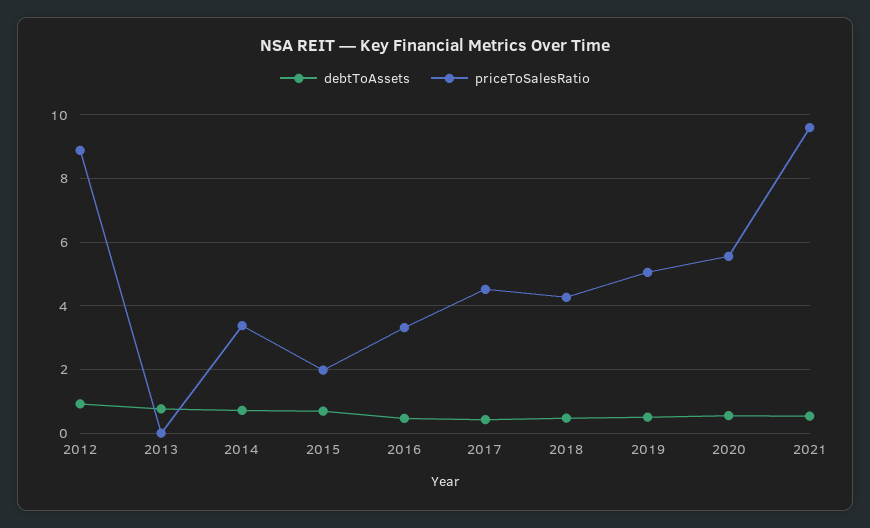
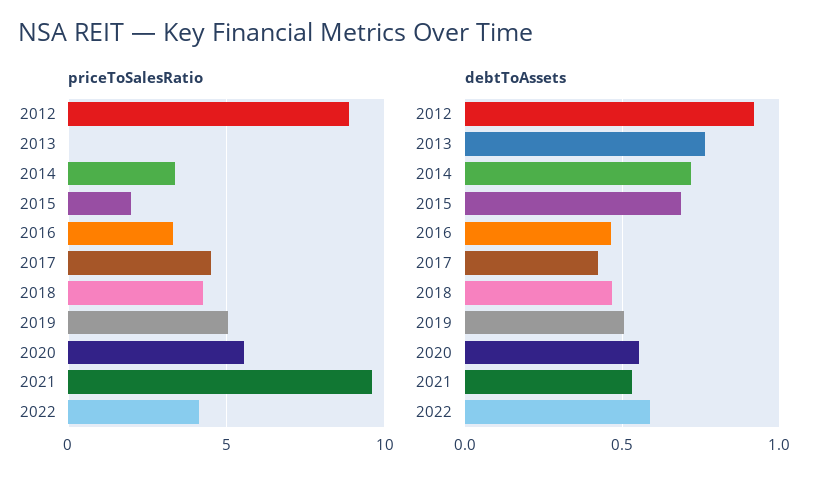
priceToSalesRatio, 2022: none -> 4
debtToAssets, 2022: none -> 0.6

